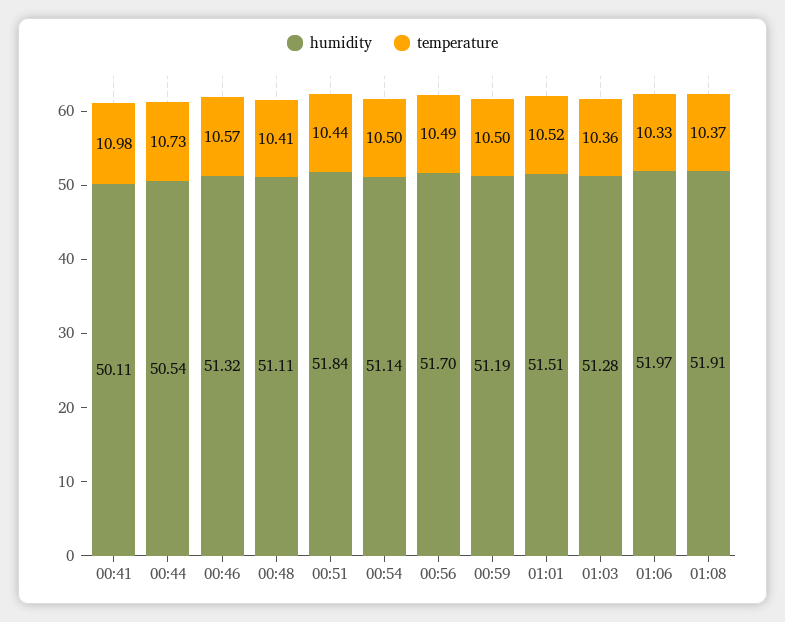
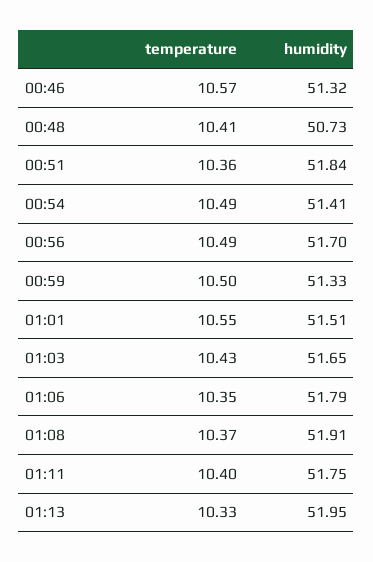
humidity, 00:41: 50.11 -> none
temperature, 00:41: 10.98 -> none
humidity, 00:44: 50.54 -> none
temperature, 00:44: 10.73 -> none
humidity, 00:48: 51.11 -> 50.73
temperature, 00:51: 10.44 -> 10.36
humidity, 00:54: 51.14 -> 51.41
temperature, 00:54: 10.5 -> 10.49
humidity, 00:59: 51.19 -> 51.33
temperature, 01:01: 10.52 -> 10.55
humidity, 01:03: 51.28 -> 51.65
temperature, 01:03: 10.36 -> 10.43
humidity, 01:06: 51.97 -> 51.79
temperature, 01:06: 10.33 -> 10.35
temperature, 01:11: none -> 10.4
humidity, 01:11: none -> 51.75
temperature, 01:13: none -> 10.33
humidity, 01:13: none -> 51.95

